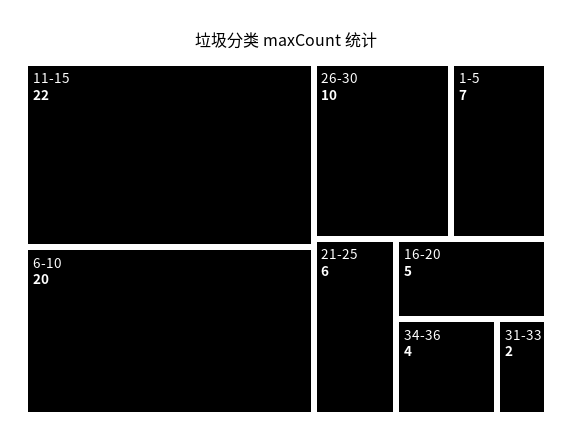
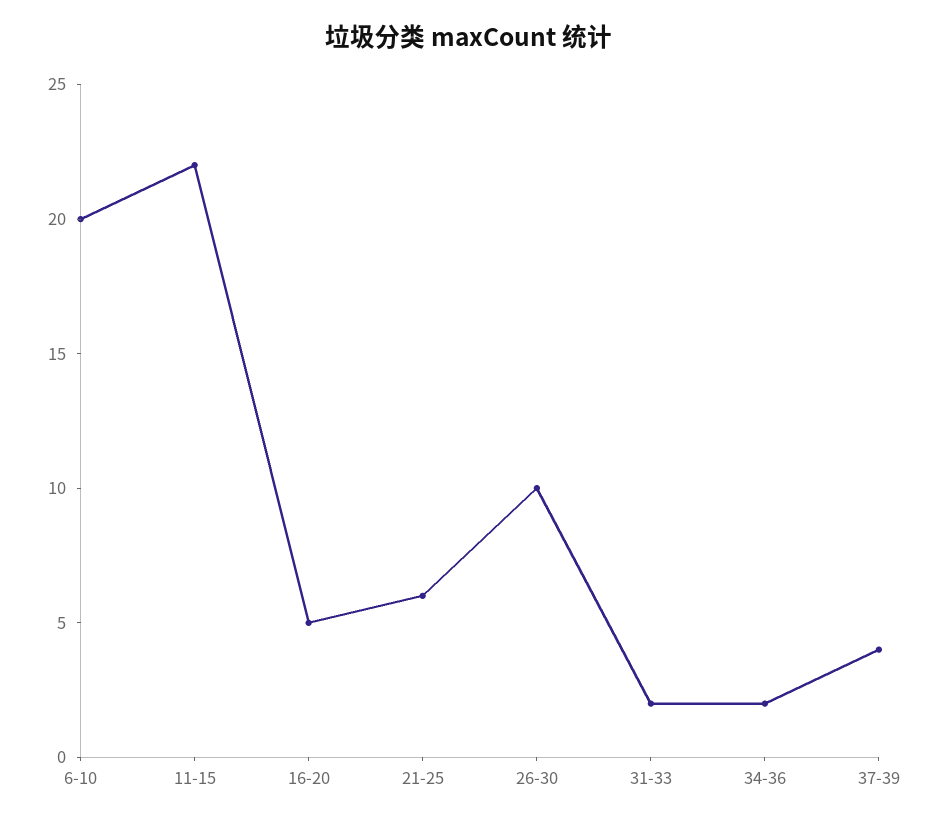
1-5: 7 -> none
34-36: 4 -> 2
37-39: none -> 4

